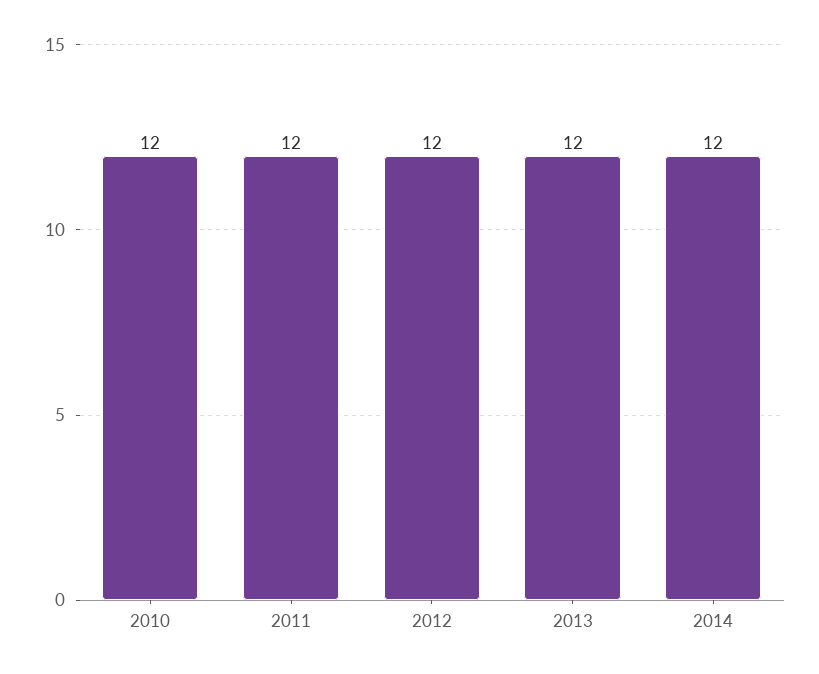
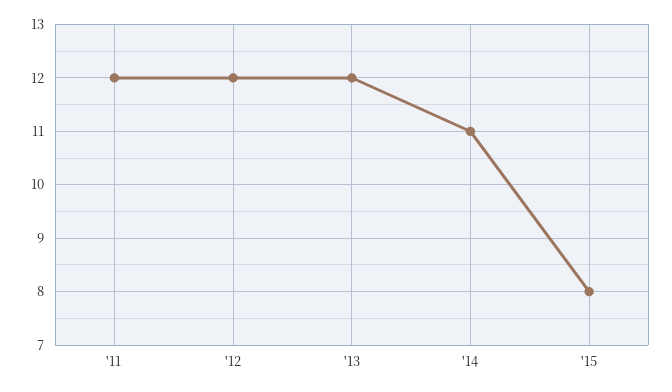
2010: 12 -> none
2014: 12 -> 11
'15: none -> 8

